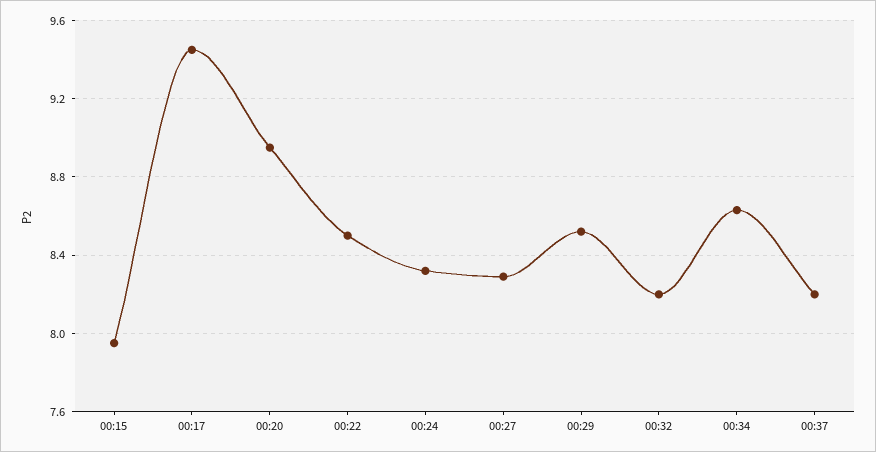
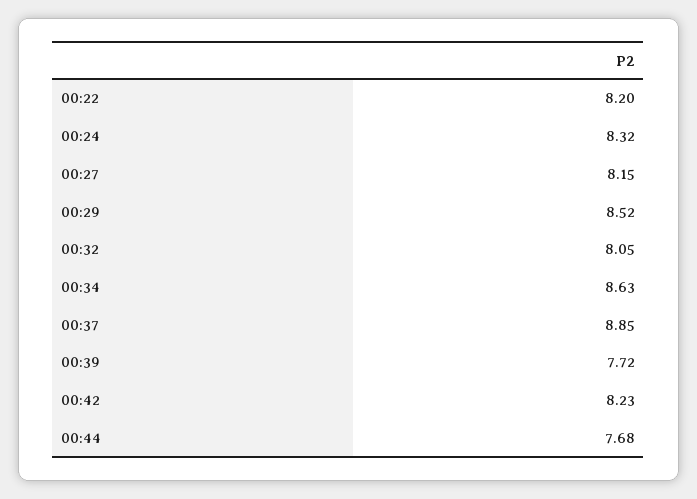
00:15: 7.95 -> none
00:17: 9.45 -> none
00:20: 8.95 -> none
00:22: 8.5 -> 8.2
00:27: 8.3 -> 8.15
00:32: 8.2 -> 8.05
00:37: 8.2 -> 8.85
00:39: none -> 7.72
00:42: none -> 8.23
00:44: none -> 7.68

